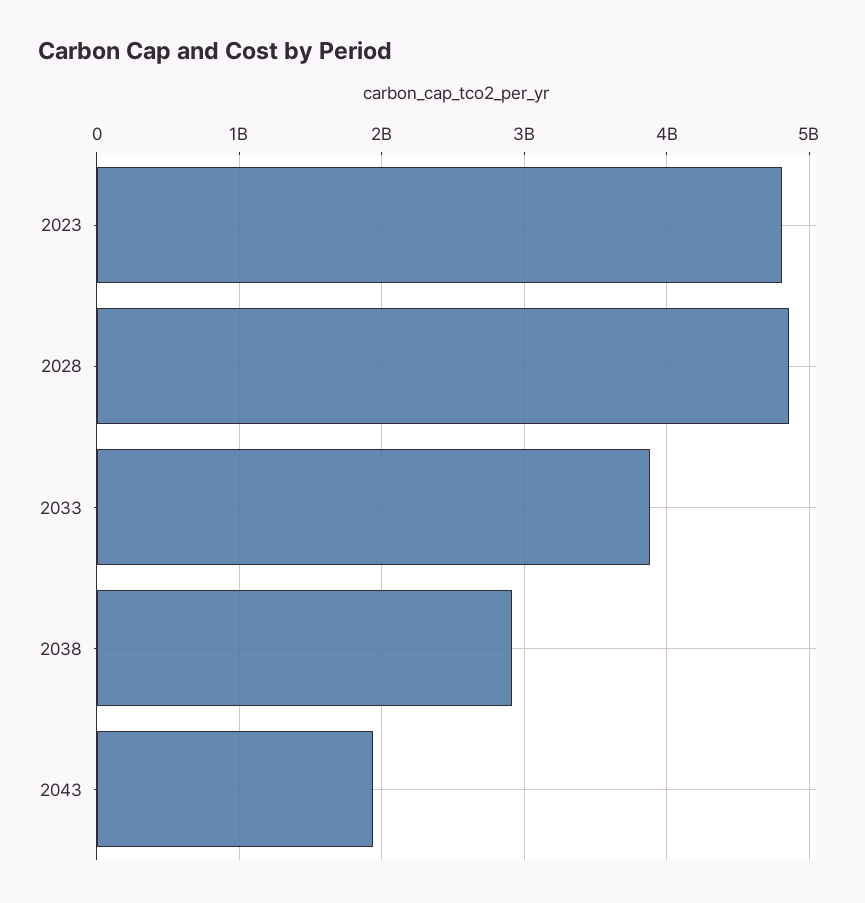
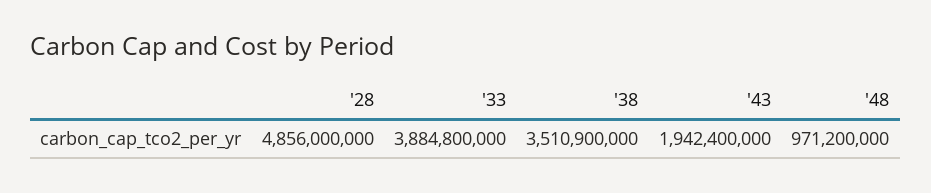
2023: 4800000000 -> none
2038: 2900000000 -> 3510900000
'48: none -> 971200000

